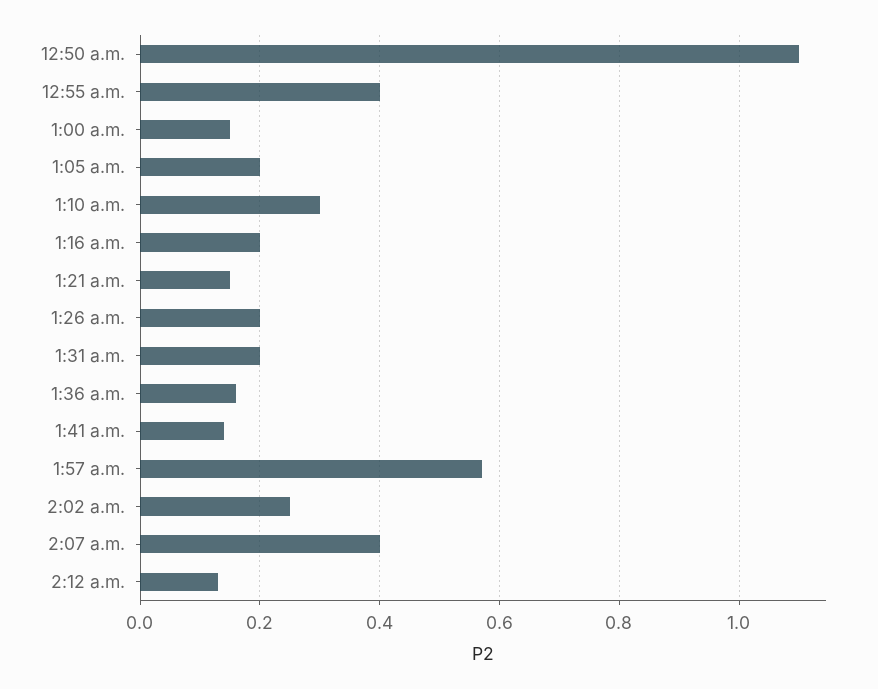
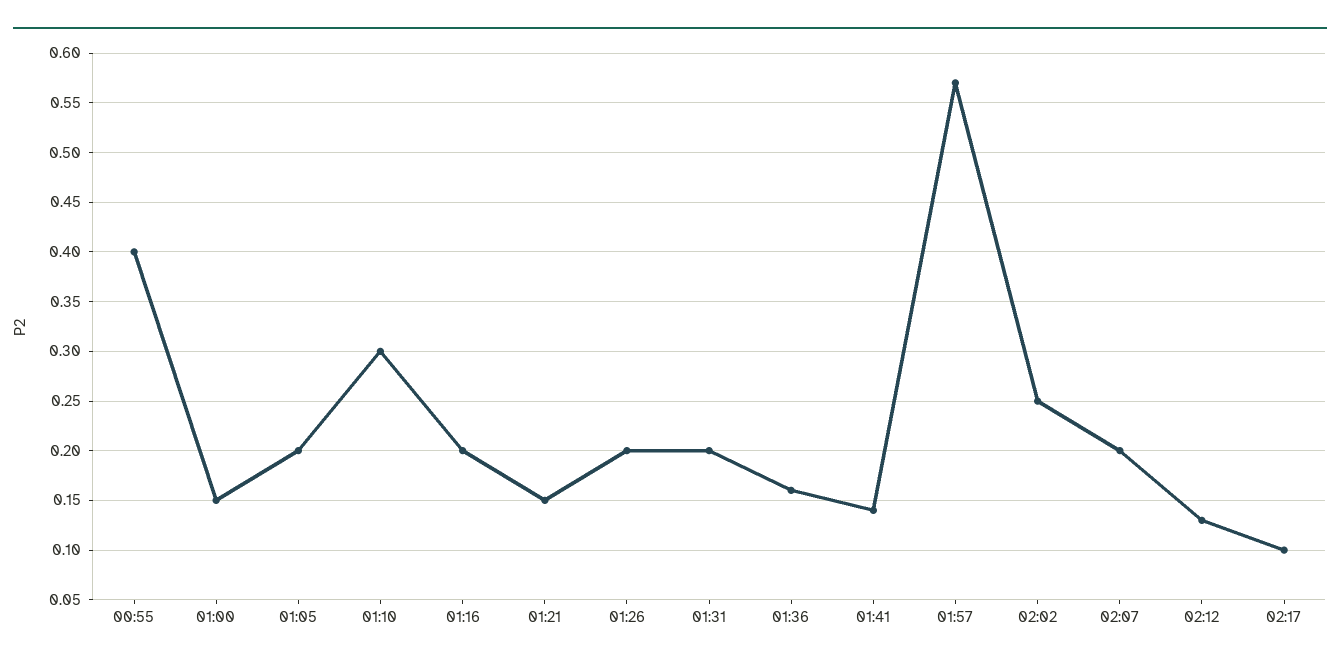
12:50 a.m.: 1.1 -> none
2:07 a.m.: 0.4 -> 0.2
02:17: none -> 0.1

